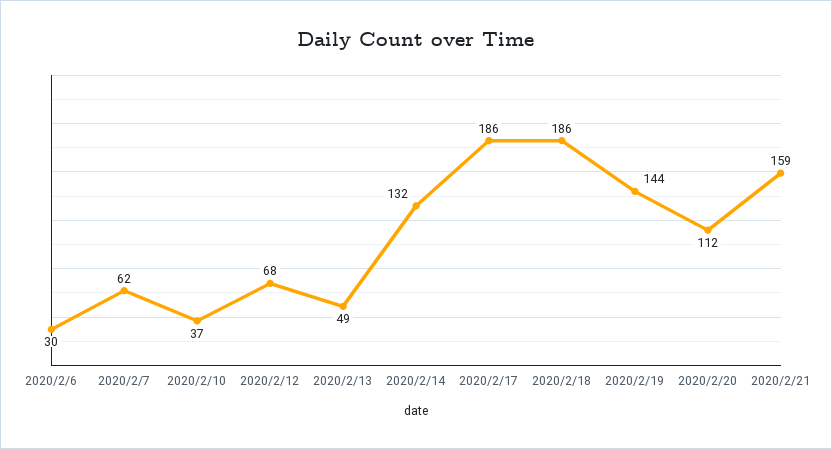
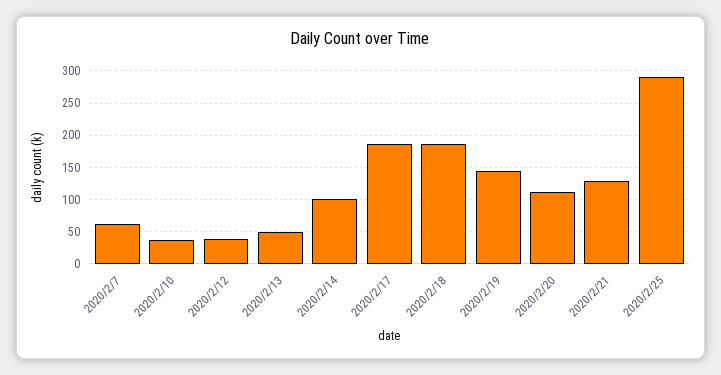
2020/2/6: 30 -> none
2020/2/12: 68 -> 40
2020/2/14: 132 -> 100
2020/2/21: 159 -> 130
2020/2/25: none -> 290

